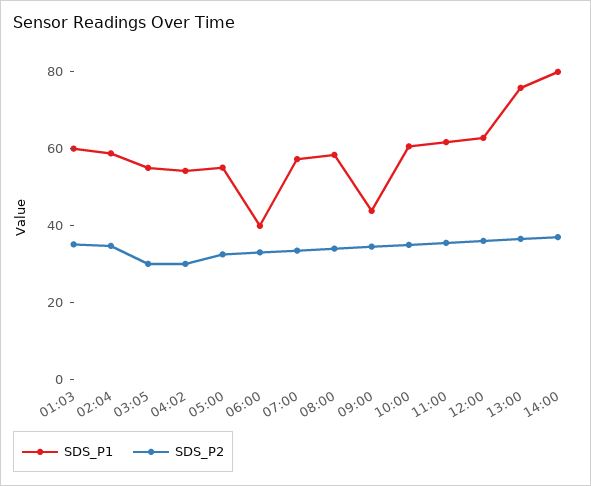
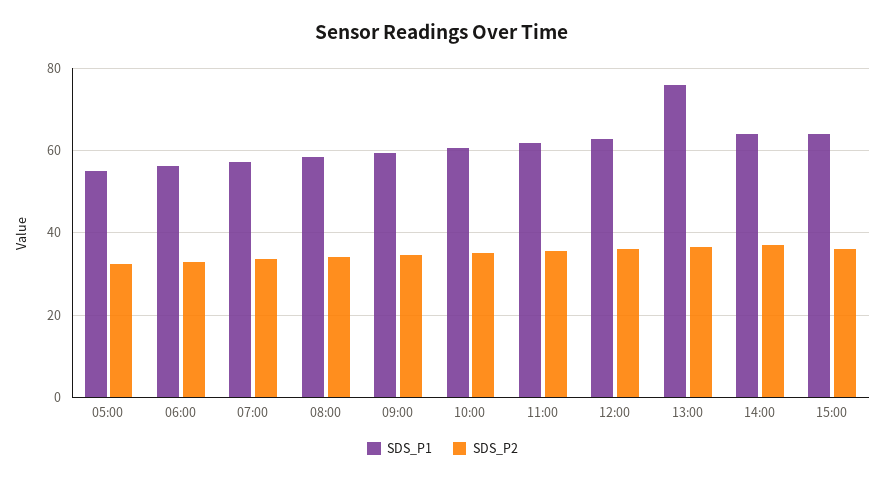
SDS_P1, 01:03: 60 -> none
SDS_P2, 01:03: 35 -> none
SDS_P1, 02:04: 60 -> none
SDS_P2, 02:04: 35 -> none
SDS_P1, 03:05: 55 -> none
SDS_P2, 03:05: 30 -> none
SDS_P1, 04:02: 55 -> none
SDS_P2, 04:02: 30 -> none
SDS_P1, 06:00: 40 -> 56
SDS_P1, 09:00: 45 -> 60
SDS_P1, 14:00: 80 -> 64
SDS_P1, 15:00: none -> 64
SDS_P2, 15:00: none -> 36

